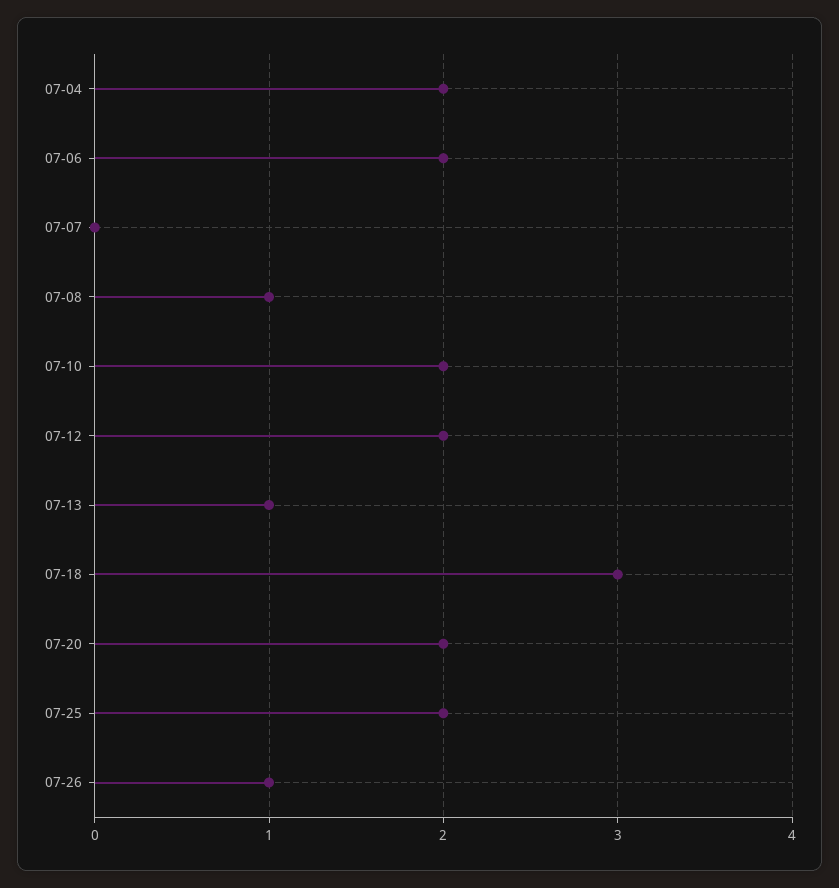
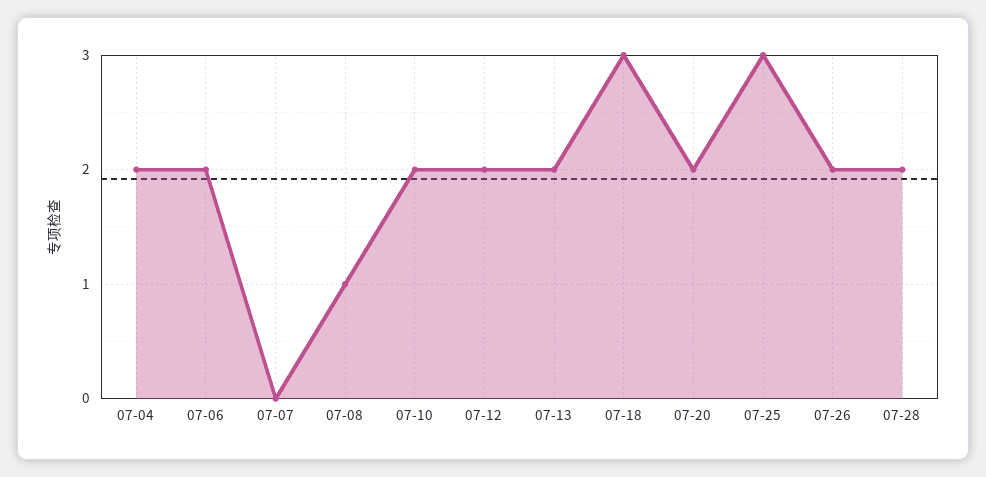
07-13: 1 -> 2
07-25: 2 -> 3
07-26: 1 -> 2
07-28: none -> 2

